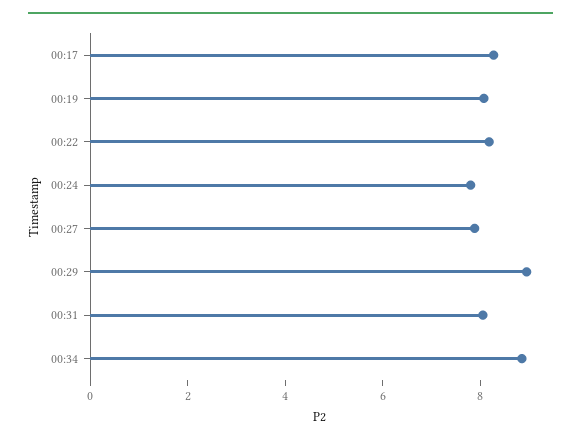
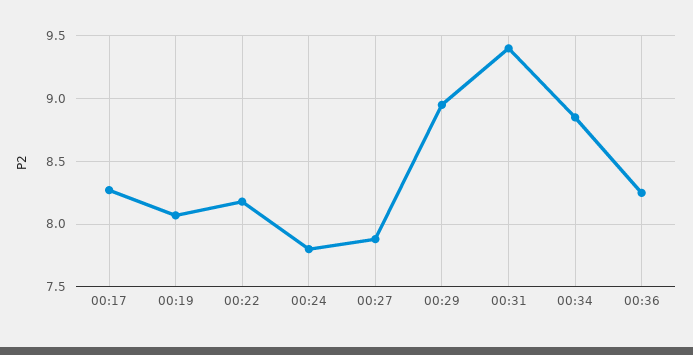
00:31: 8 -> 9.4
00:36: none -> 8.25

